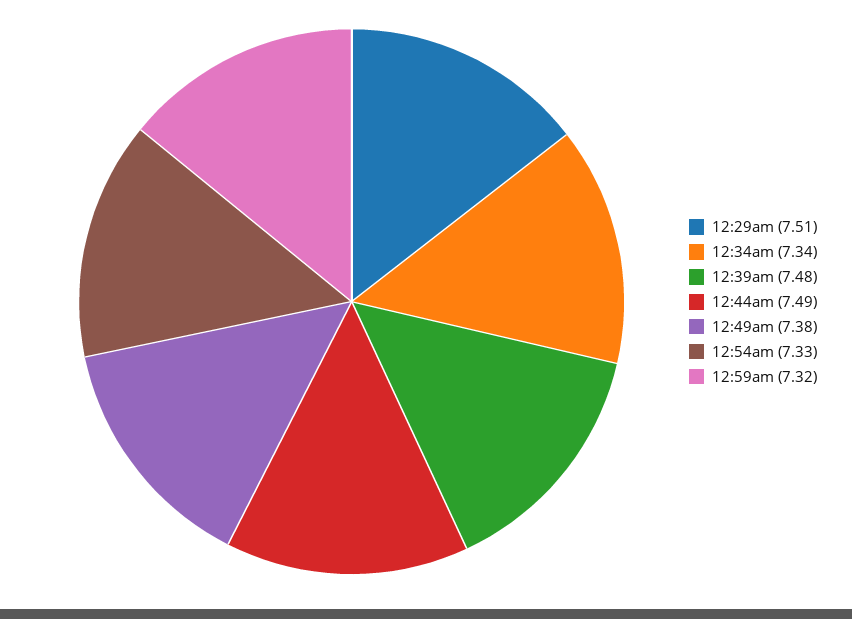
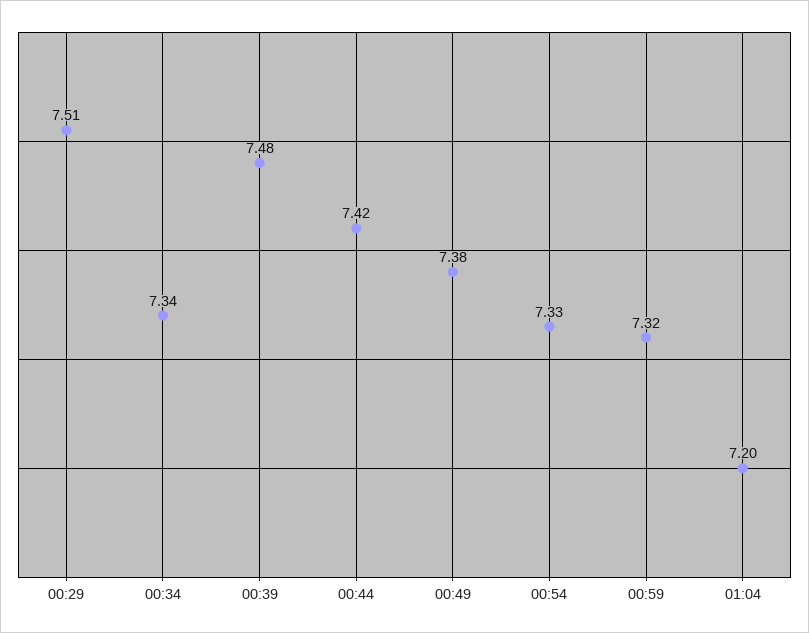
12:44am: 7.49 -> 7.42
01:04: none -> 7.2

